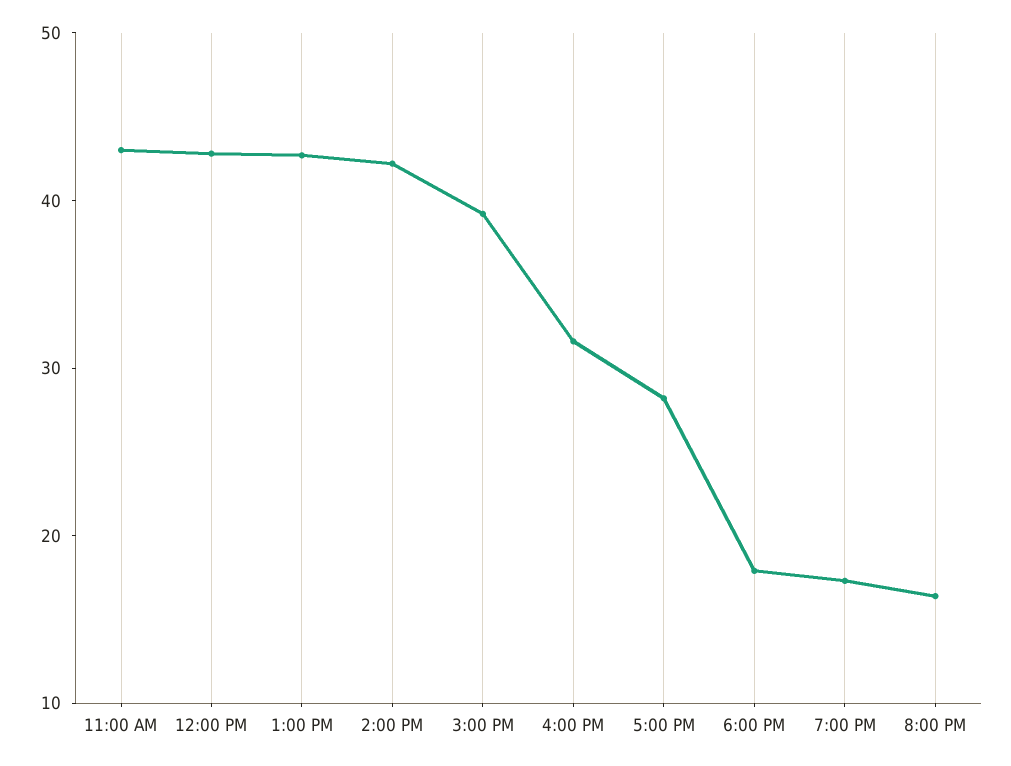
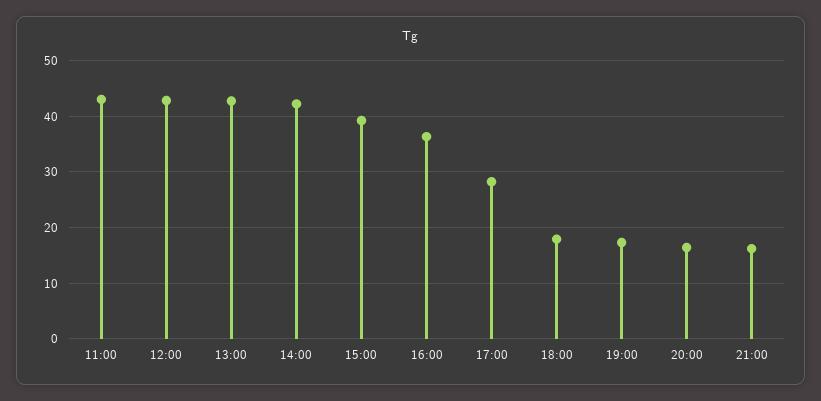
4:00 PM: 32 -> 36
21:00: none -> 16

